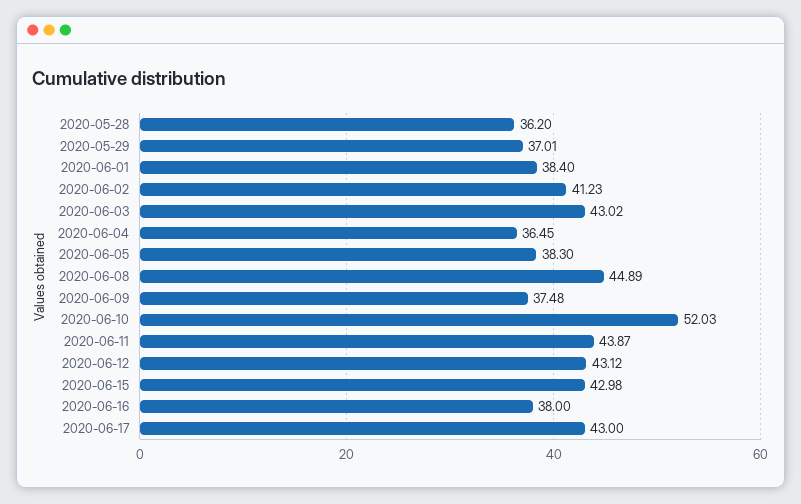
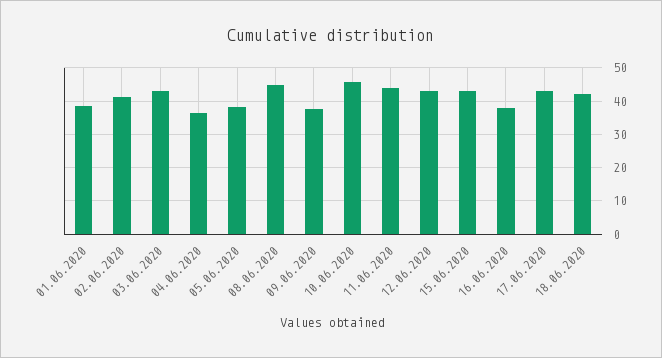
2020-05-28: 36.2 -> none
2020-05-29: 37.01 -> none
2020-06-10: 52.03 -> 46
18.06.2020: none -> 42

